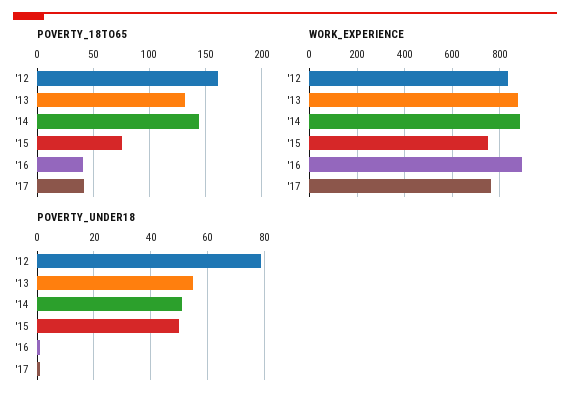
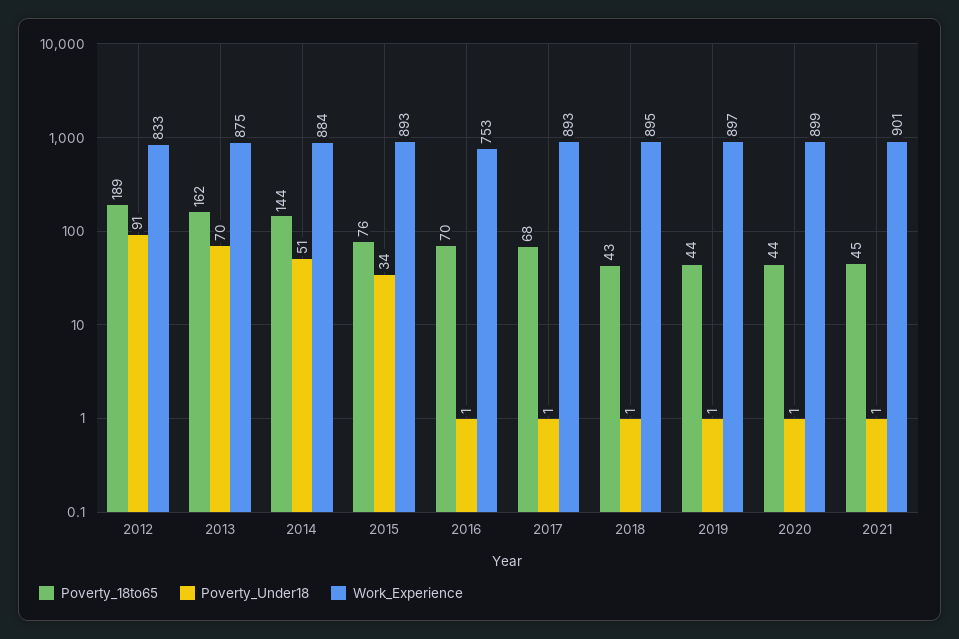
POVERTY_18TO65, '12: 160 -> 189
POVERTY_18TO65, '13: 130 -> 162
POVERTY_18TO65, '16: 40 -> 70
POVERTY_18TO65, '17: 40 -> 68
WORK_EXPERIENCE, '15: 750 -> 893
WORK_EXPERIENCE, '16: 900 -> 753
WORK_EXPERIENCE, '17: 750 -> 893
POVERTY_UNDER18, '12: 80 -> 91
POVERTY_UNDER18, '13: 55 -> 70
POVERTY_UNDER18, '15: 50 -> 34
POVERTY_18TO65, 2018: none -> 43
POVERTY_UNDER18, 2018: none -> 1
WORK_EXPERIENCE, 2018: none -> 895
POVERTY_18TO65, 2019: none -> 44
POVERTY_UNDER18, 2019: none -> 1
WORK_EXPERIENCE, 2019: none -> 897
POVERTY_18TO65, 2020: none -> 44
POVERTY_UNDER18, 2020: none -> 1
WORK_EXPERIENCE, 2020: none -> 899
POVERTY_18TO65, 2021: none -> 45
POVERTY_UNDER18, 2021: none -> 1
WORK_EXPERIENCE, 2021: none -> 901

